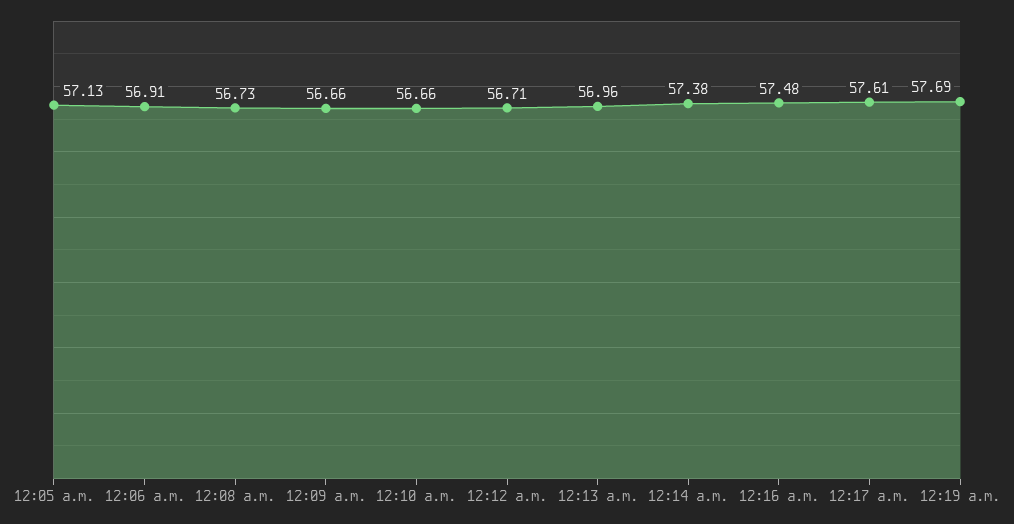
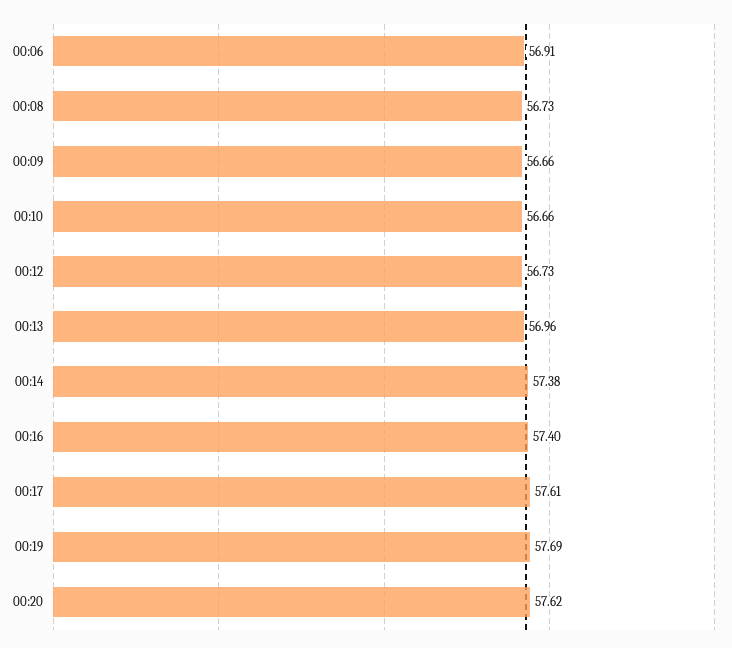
12:05 a.m.: 57.13 -> none
12:12 a.m.: 56.71 -> 56.73
12:16 a.m.: 57.48 -> 57.4
00:20: none -> 57.62

